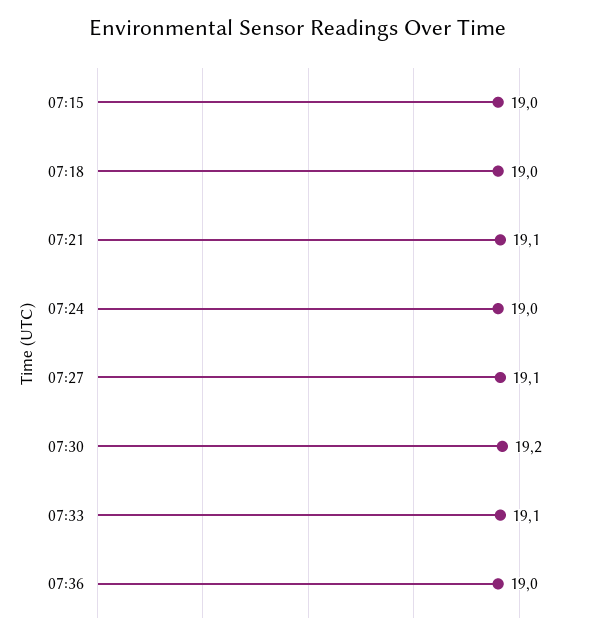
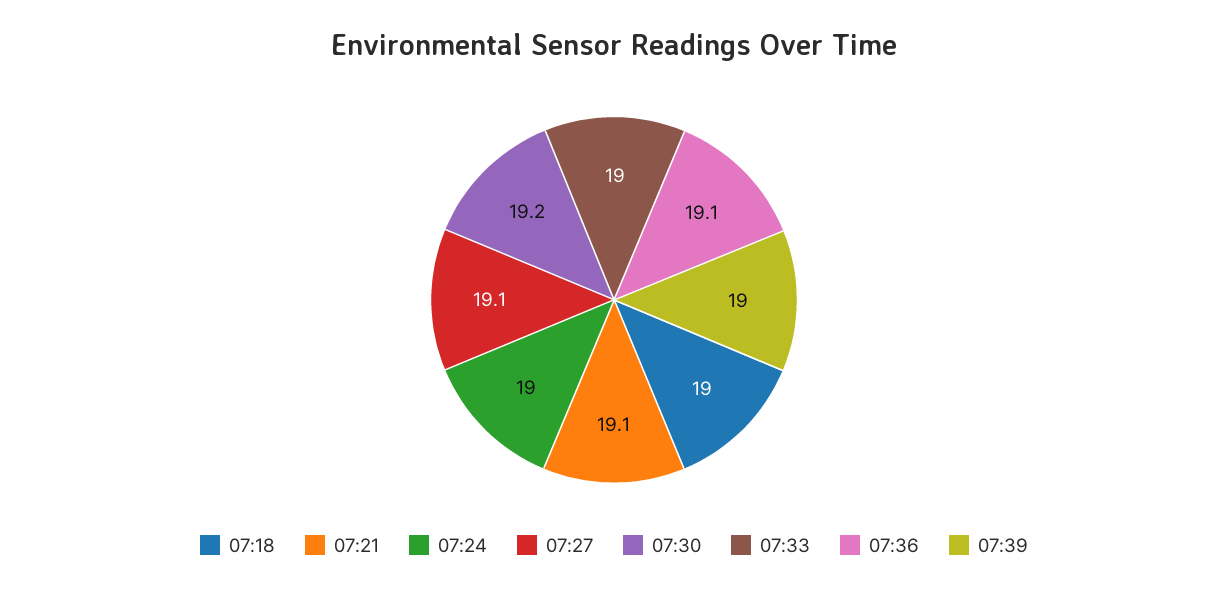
07:15: 19 -> none
07:33: 19.1 -> 19
07:36: 19 -> 19.1
07:39: none -> 19

